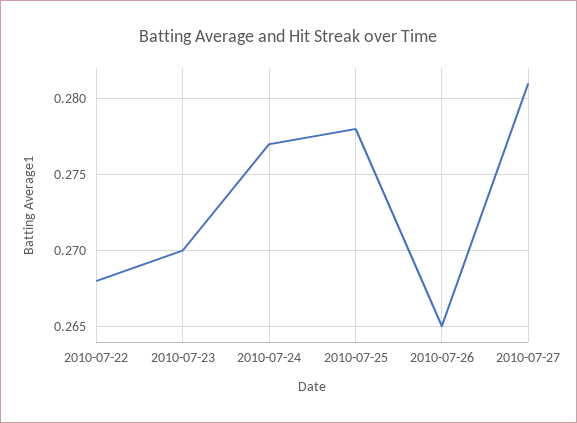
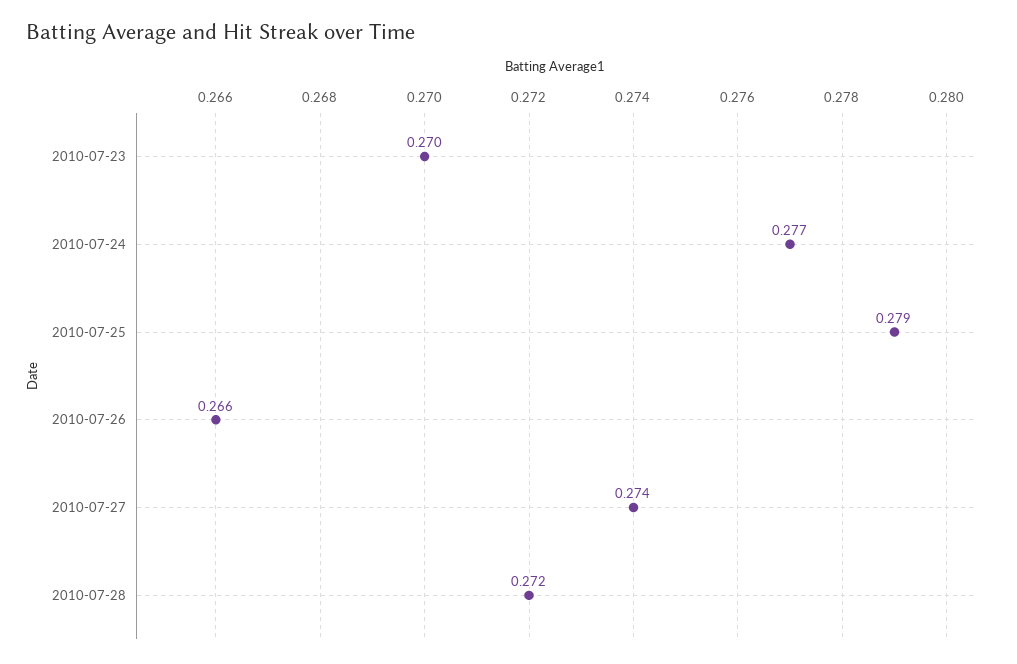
2010-07-22: 0.268 -> none
2010-07-25: 0.278 -> 0.279
2010-07-26: 0.265 -> 0.266
2010-07-27: 0.281 -> 0.274
2010-07-28: none -> 0.272

